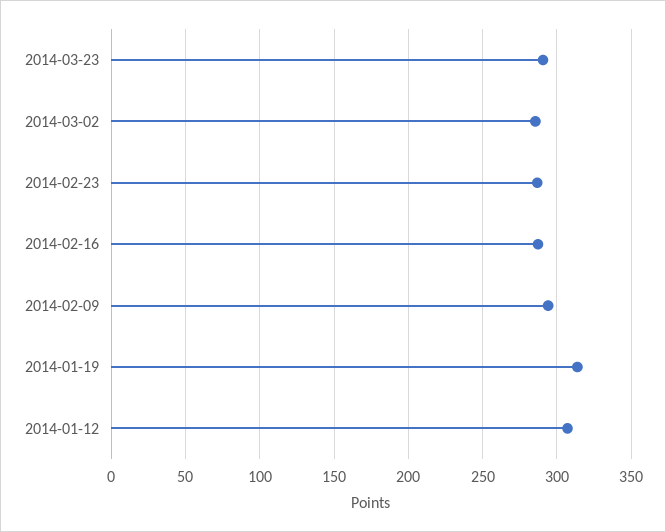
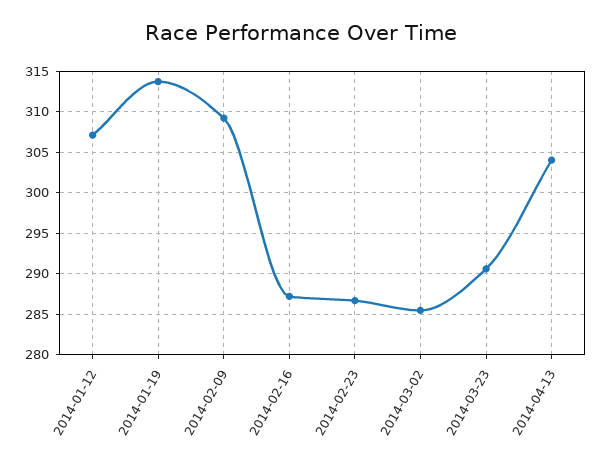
2014-02-09: 295 -> 309
2014-04-13: none -> 304

